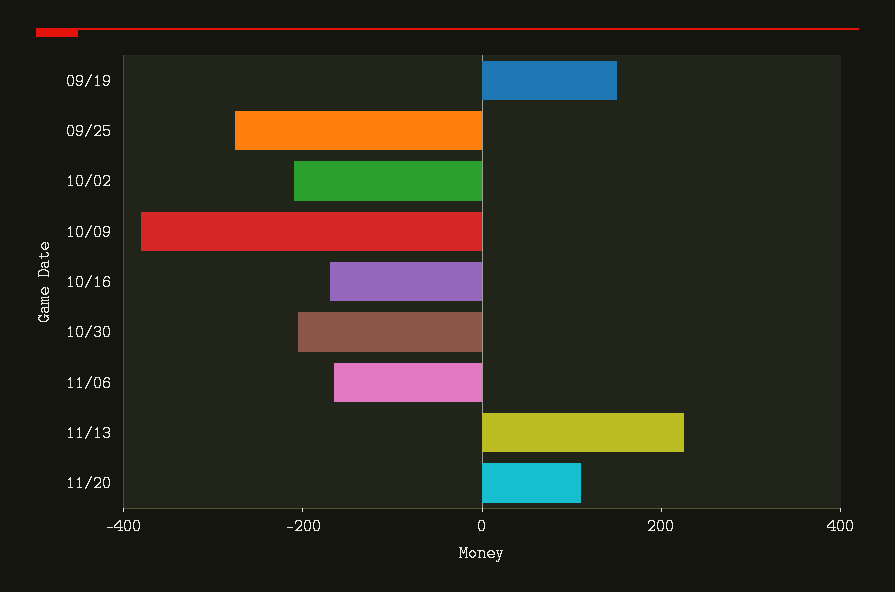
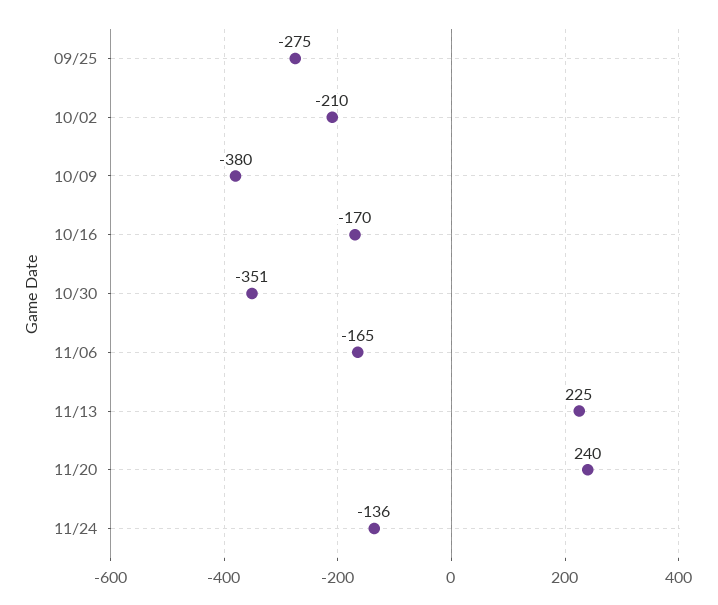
09/19: 150 -> none
10/30: -200 -> -351
11/20: 100 -> 240
11/24: none -> -136

